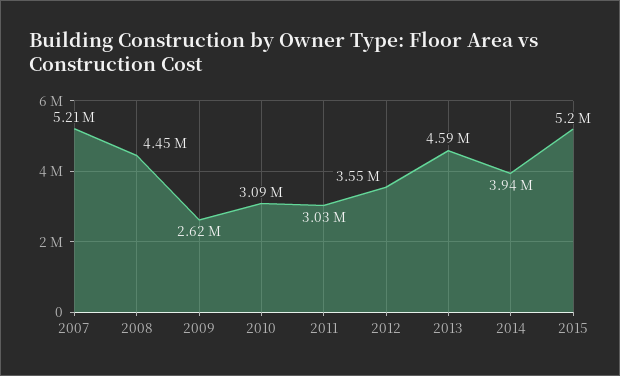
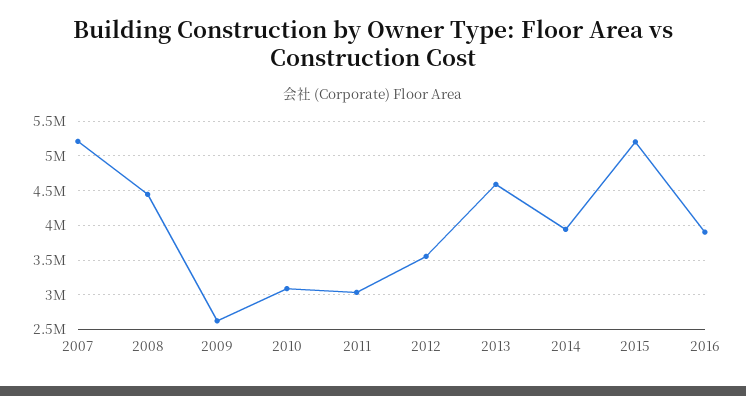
2016: none -> 3900000

